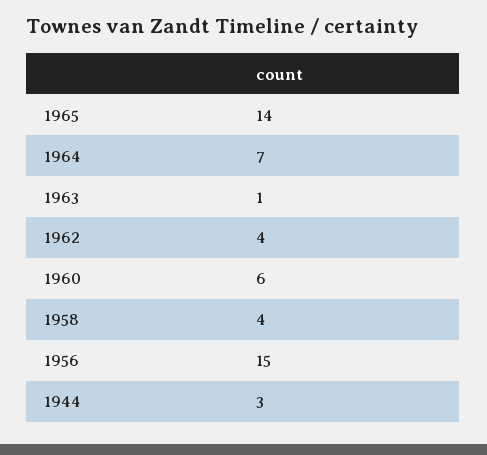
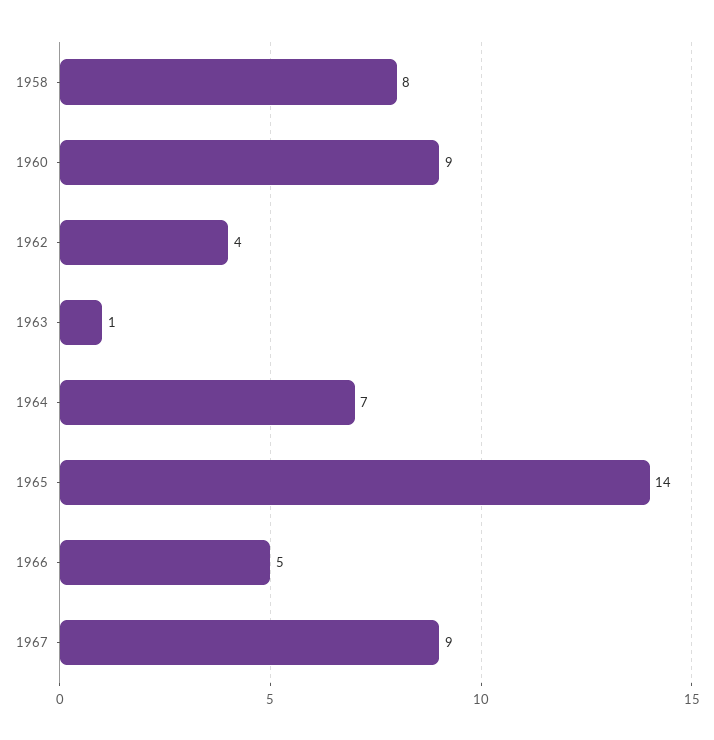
1960: 6 -> 9
1958: 4 -> 8
1956: 15 -> none
1944: 3 -> none
1966: none -> 5
1967: none -> 9

